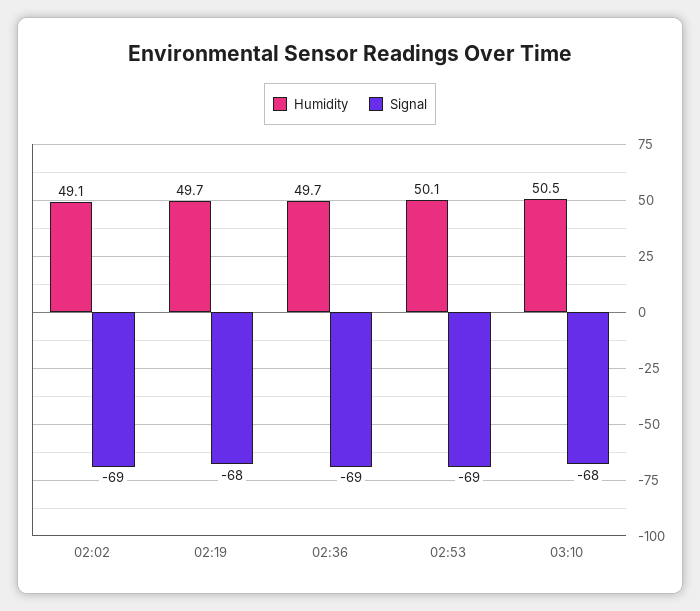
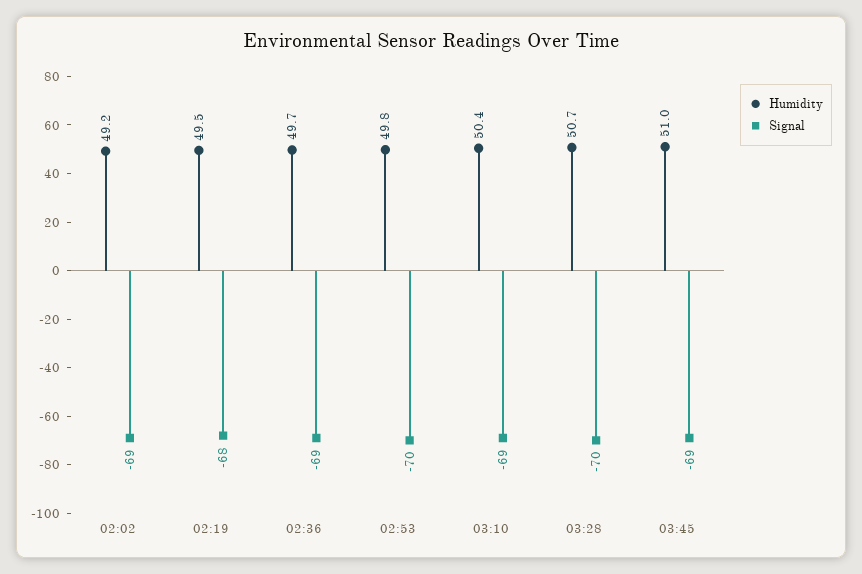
Humidity, 02:02: 49.1 -> 49.2
Humidity, 02:19: 49.7 -> 49.5
Humidity, 02:53: 50.1 -> 49.8
Signal, 02:53: -69 -> -70
Humidity, 03:10: 50.5 -> 50.4
Signal, 03:10: -68 -> -69
Humidity, 03:28: none -> 50.7
Signal, 03:28: none -> -70
Humidity, 03:45: none -> 51
Signal, 03:45: none -> -69

